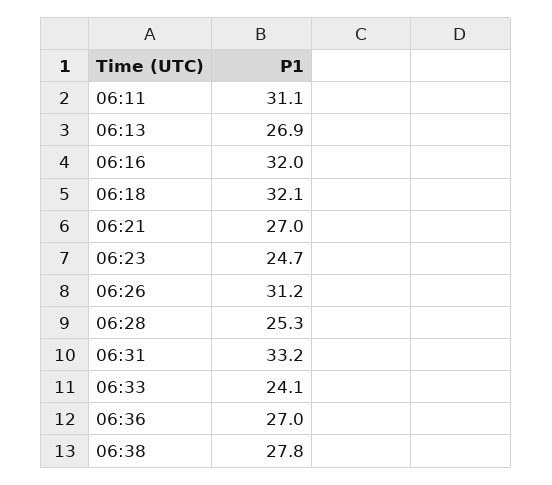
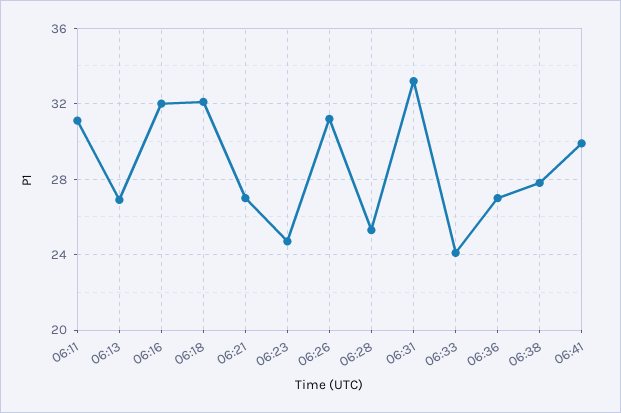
06:41: none -> 30

